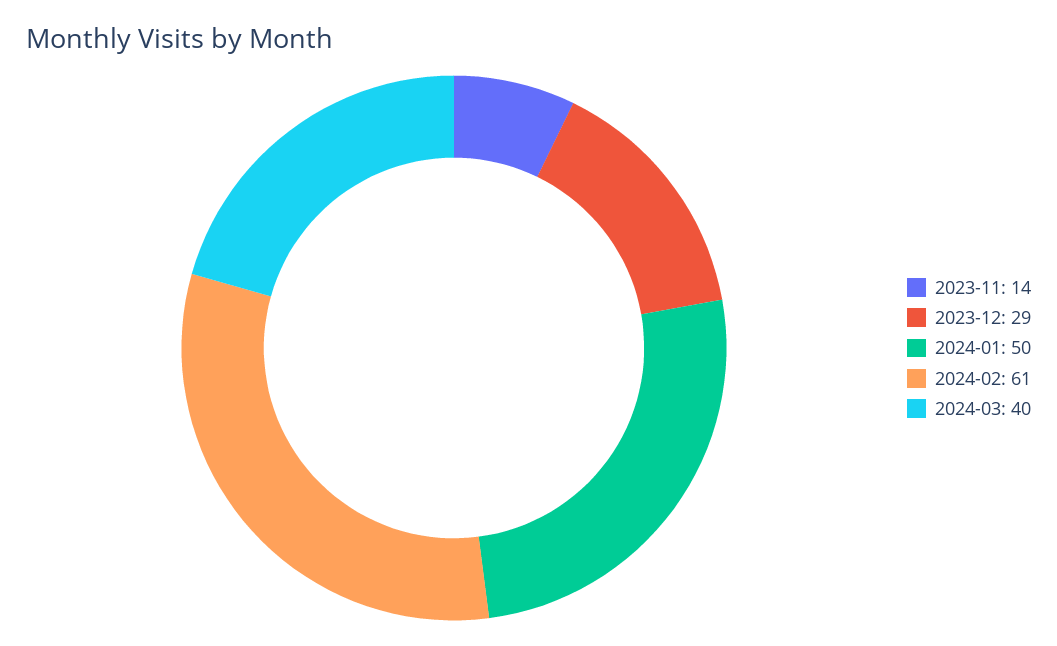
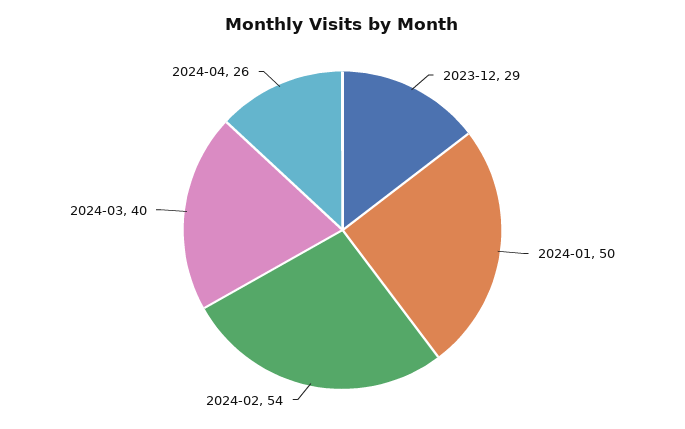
2023-11: 14 -> none
2024-02: 61 -> 54
2024-04: none -> 26

